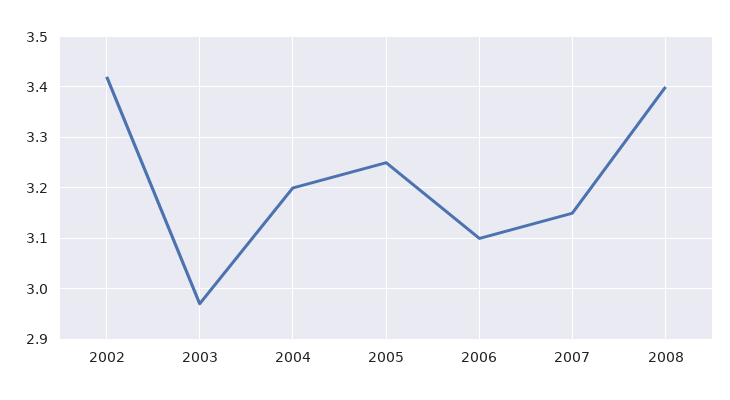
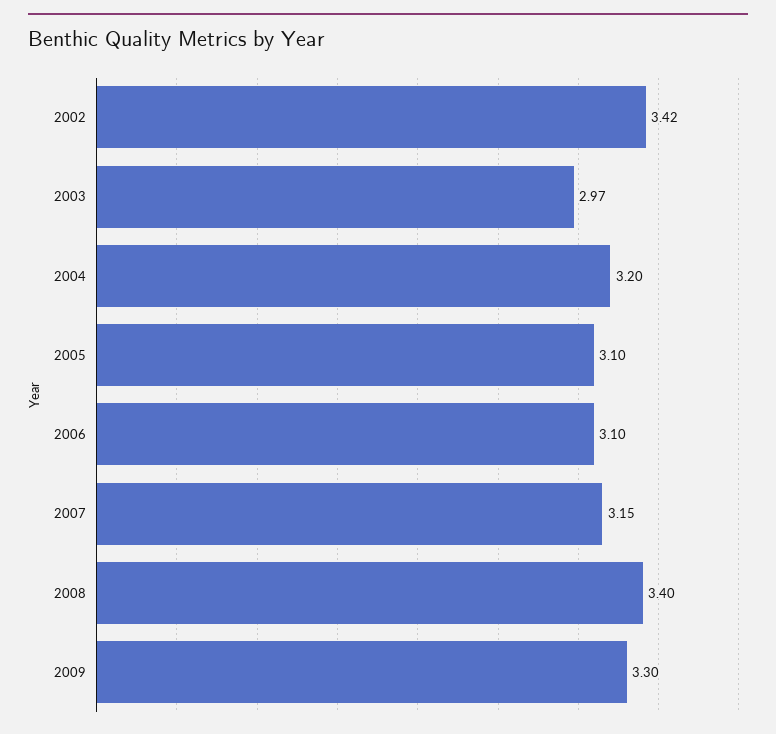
2005: 3.25 -> 3.1
2009: none -> 3.3

